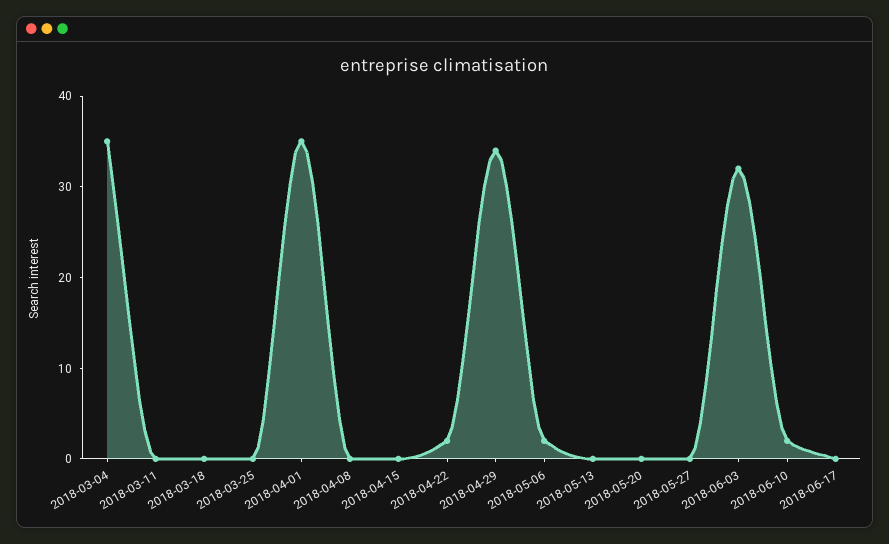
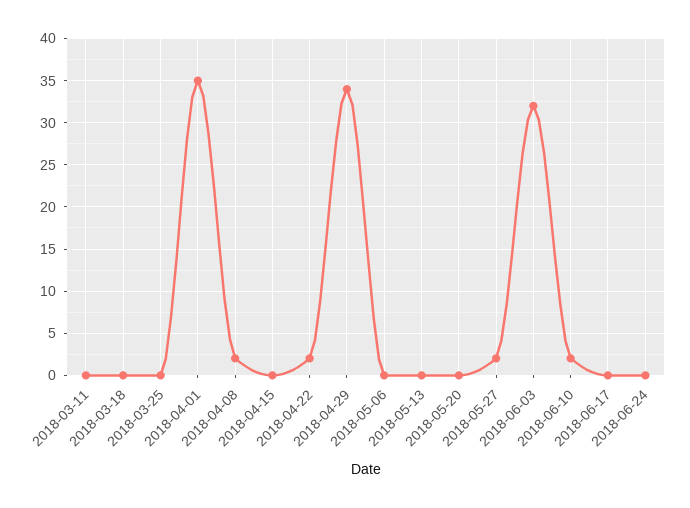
2018-03-04: 35 -> none
2018-04-08: 0 -> 2
2018-05-06: 2 -> 0
2018-05-27: 0 -> 2
2018-06-24: none -> 0

